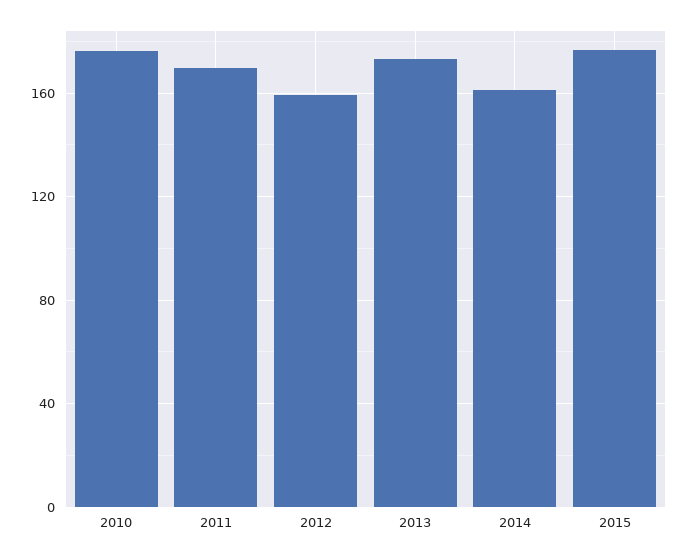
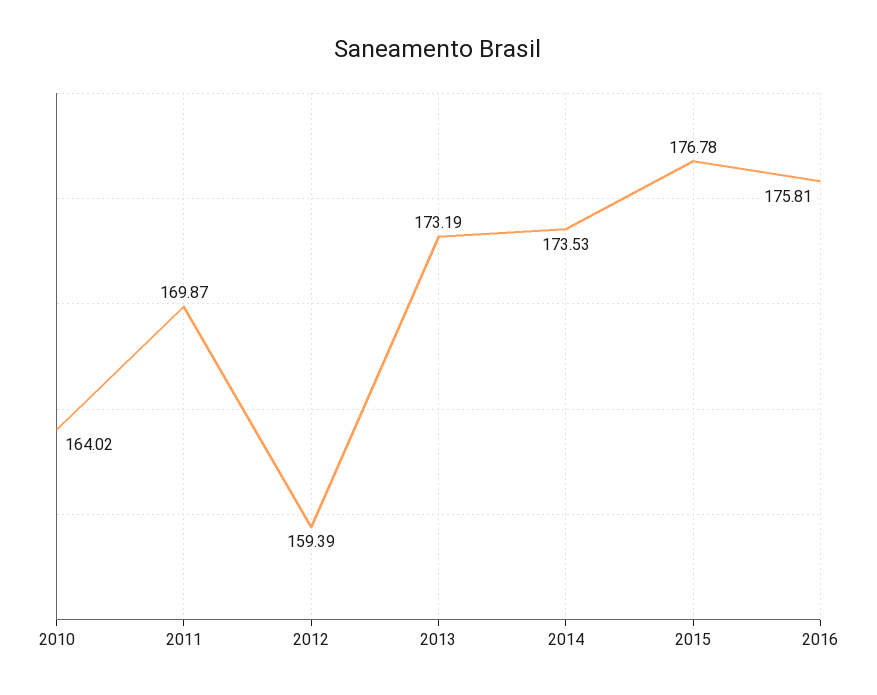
2010: 175 -> 164.02
2014: 160 -> 173.53
2016: none -> 175.81

